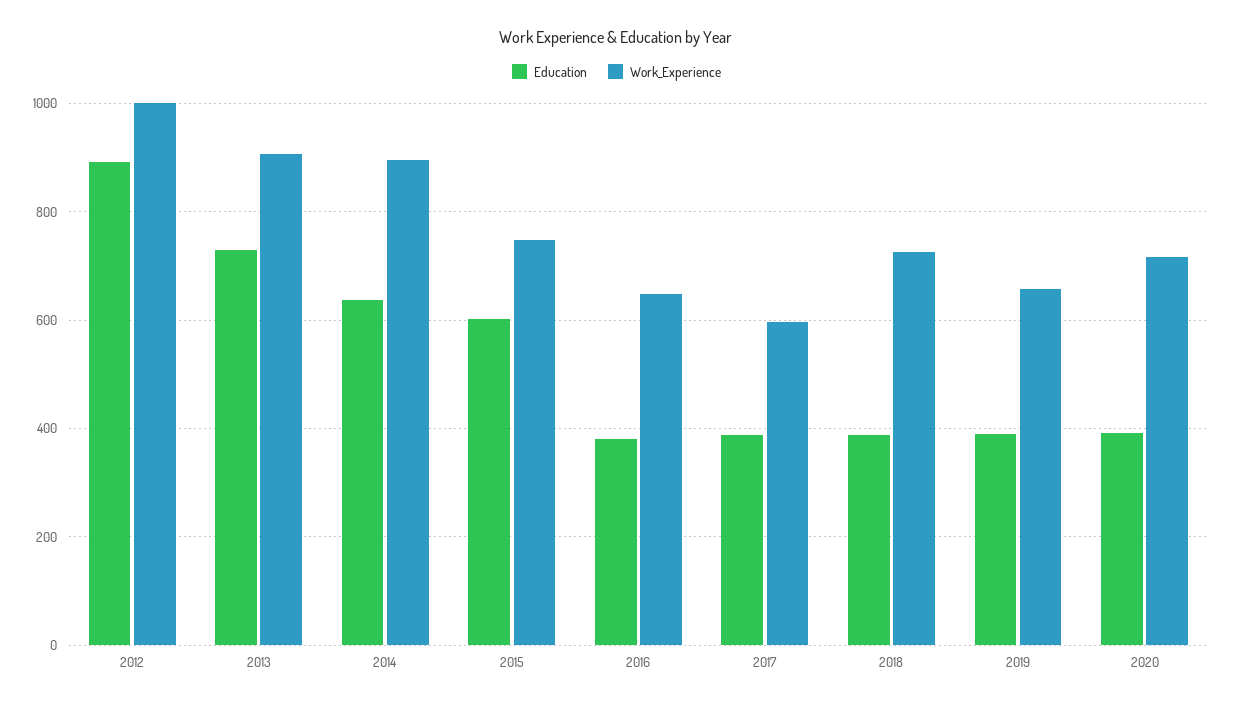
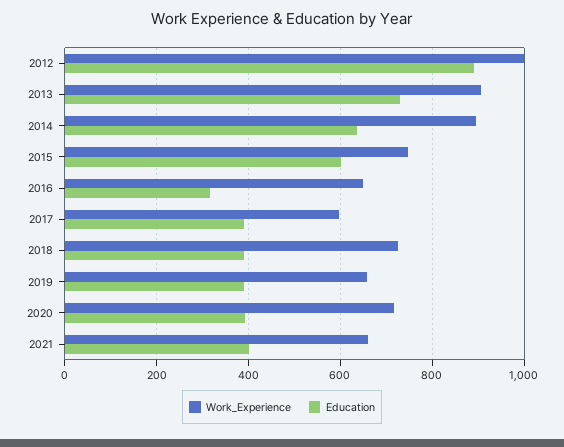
Education, 2016: 380 -> 320
Work_Experience, 2021: none -> 660
Education, 2021: none -> 400

